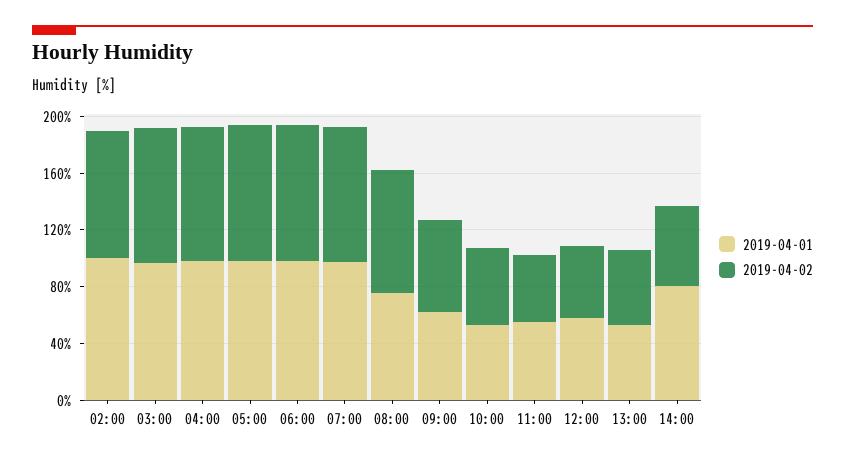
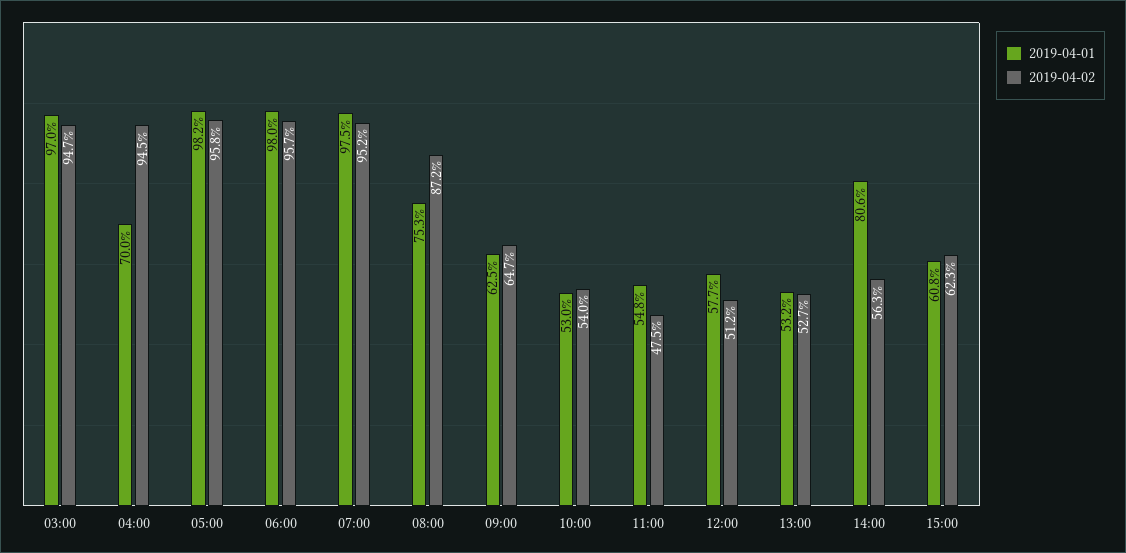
2019-04-01, 02:00: 100 -> none
2019-04-02, 02:00: 90 -> none
2019-04-01, 04:00: 100 -> 70
2019-04-01, 15:00: none -> 60.8
2019-04-02, 15:00: none -> 62.3

